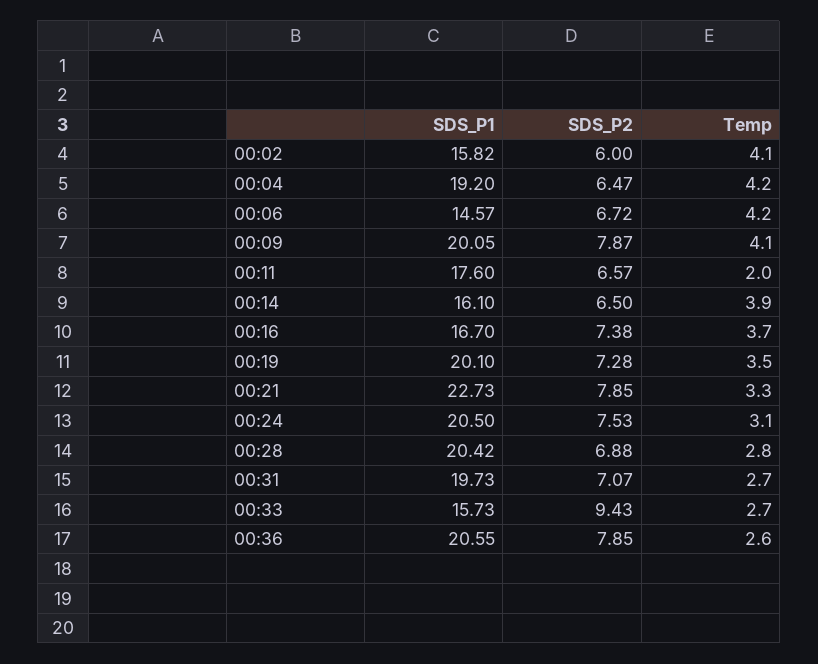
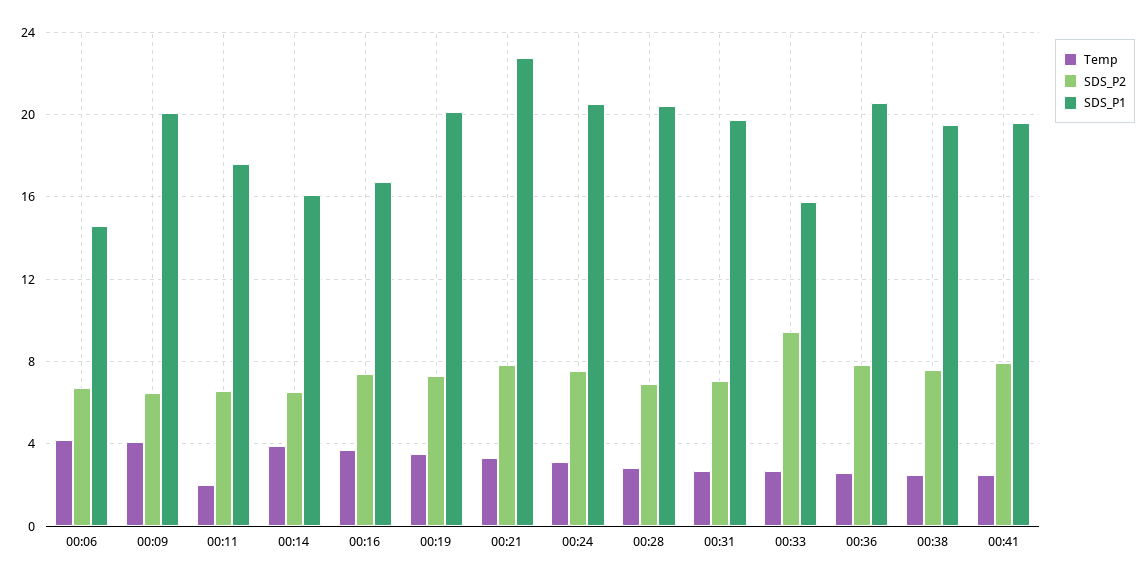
SDS_P1, 00:02: 15.82 -> none
SDS_P2, 00:02: 6 -> none
Temp, 00:02: 4.1 -> none
SDS_P1, 00:04: 19.2 -> none
SDS_P2, 00:04: 6.47 -> none
Temp, 00:04: 4.2 -> none
SDS_P2, 00:09: 7.87 -> 6.5
Temp, 00:38: none -> 2.5
SDS_P2, 00:38: none -> 7.5
SDS_P1, 00:38: none -> 19.5
Temp, 00:41: none -> 2.5
SDS_P2, 00:41: none -> 8
SDS_P1, 00:41: none -> 19.5

